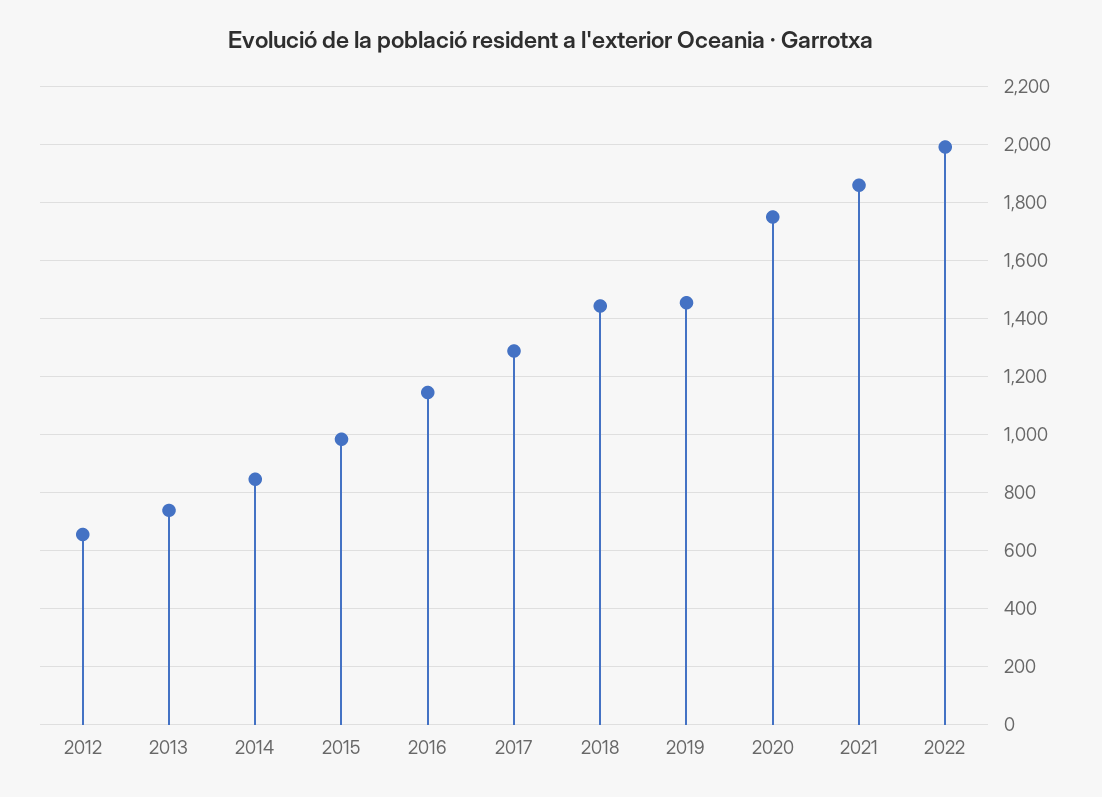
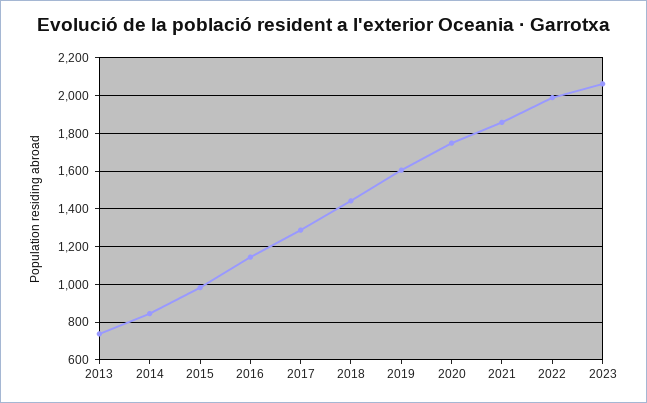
2012: 650 -> none
2019: 1450 -> 1600
2023: none -> 2050

